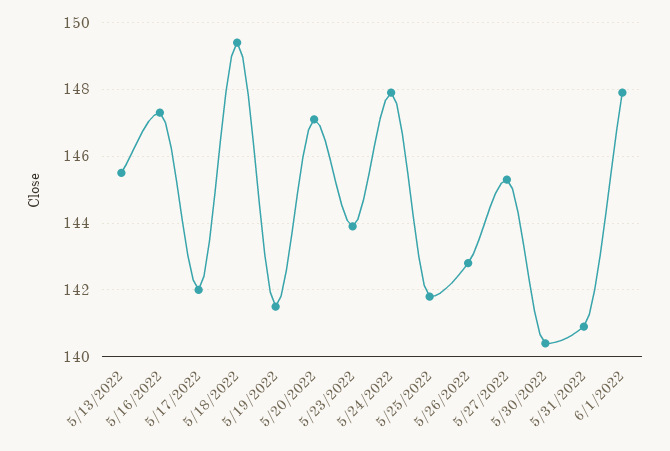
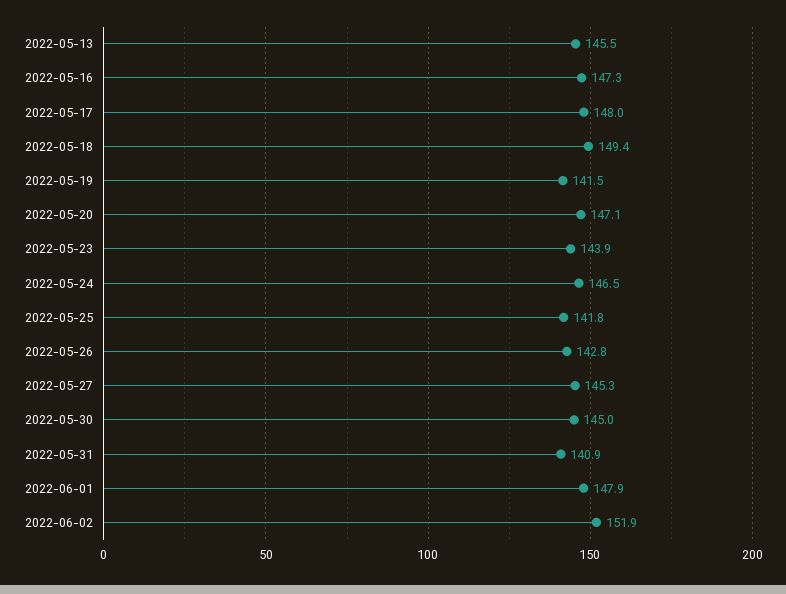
5/17/2022: 142 -> 148
5/24/2022: 148 -> 146.5
5/30/2022: 140.5 -> 145
2022-06-02: none -> 151.9

